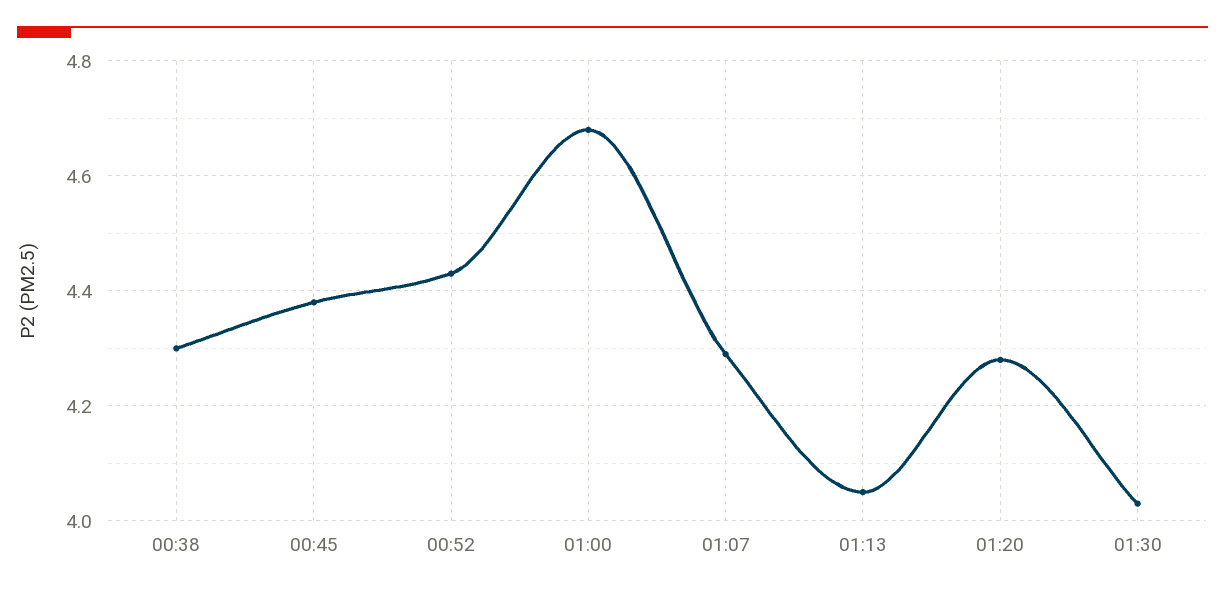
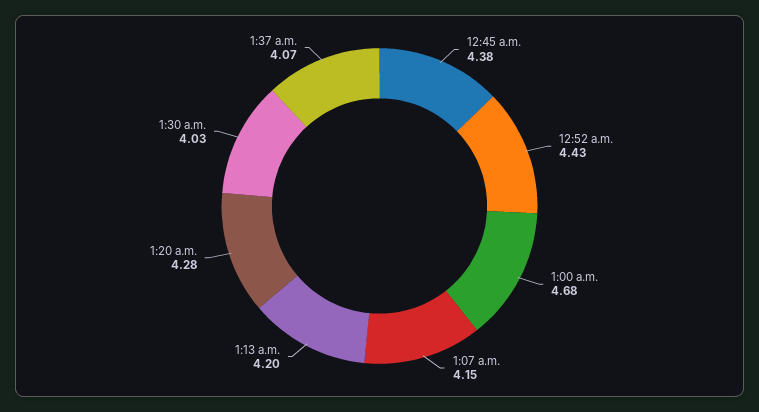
00:38: 4.3 -> none
01:07: 4.3 -> 4.15
01:13: 4.05 -> 4.2
1:37 a.m.: none -> 4.07

